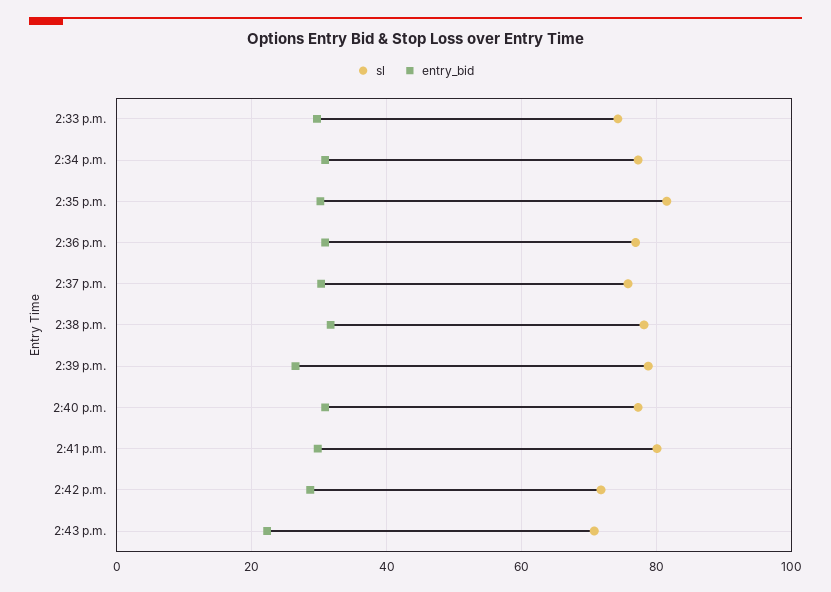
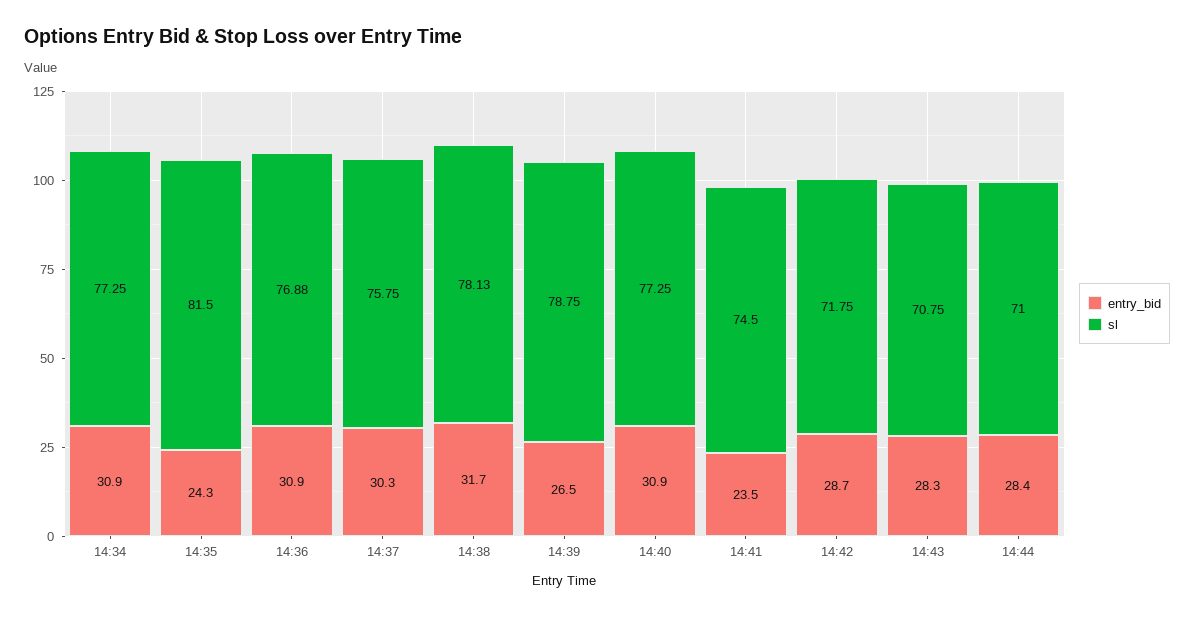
sl, 2:33 p.m.: 74 -> none
entry_bid, 2:33 p.m.: 30 -> none
entry_bid, 2:35 p.m.: 30 -> 24.3
sl, 2:41 p.m.: 80 -> 74.5
entry_bid, 2:41 p.m.: 30 -> 23.5
entry_bid, 2:43 p.m.: 22 -> 28.3
entry_bid, 14:44: none -> 28.4
sl, 14:44: none -> 71

